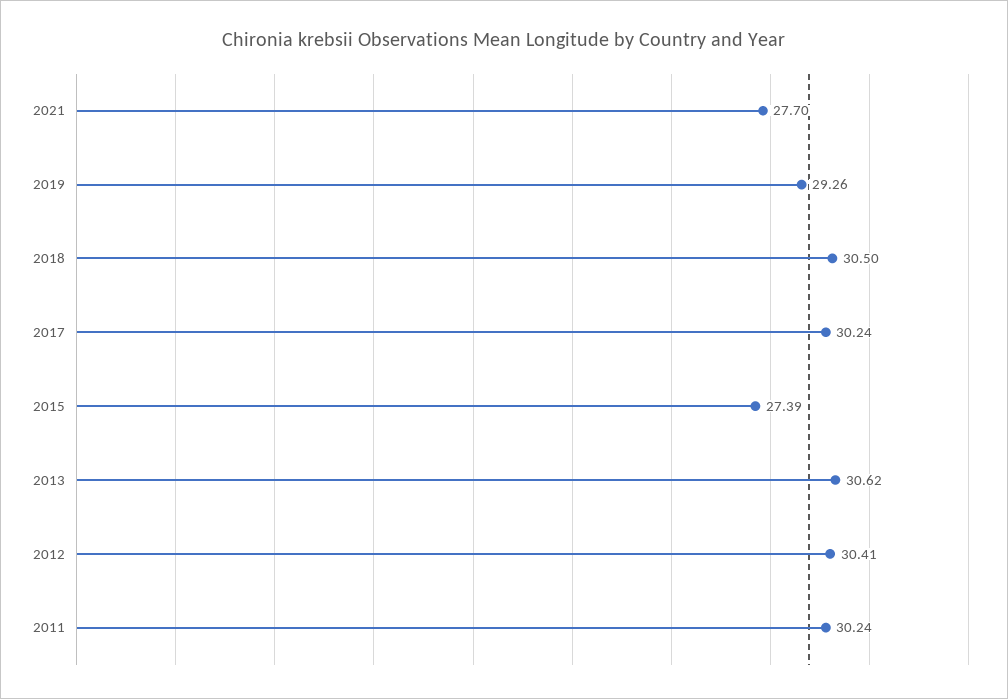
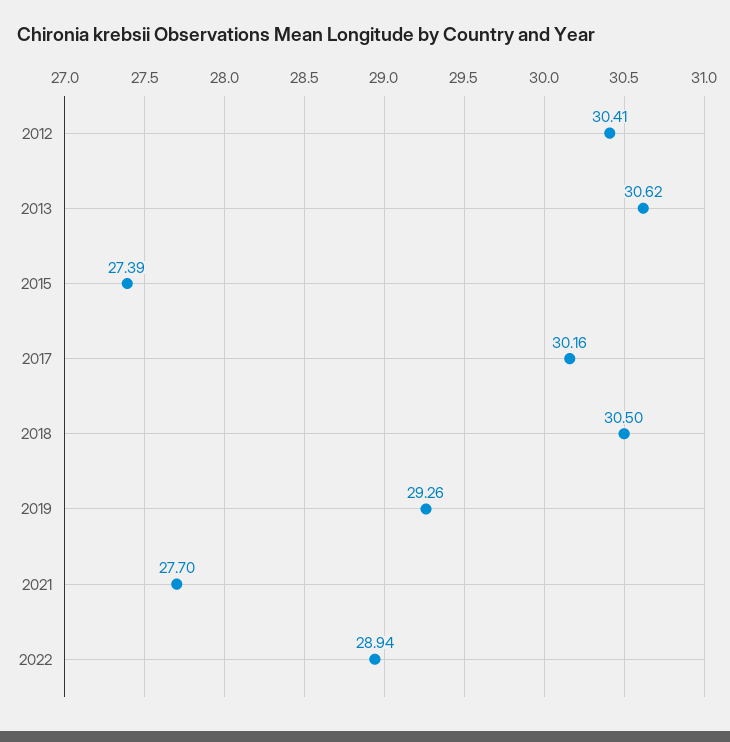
2017: 30.24 -> 30.16
2011: 30.24 -> none
2022: none -> 28.94

